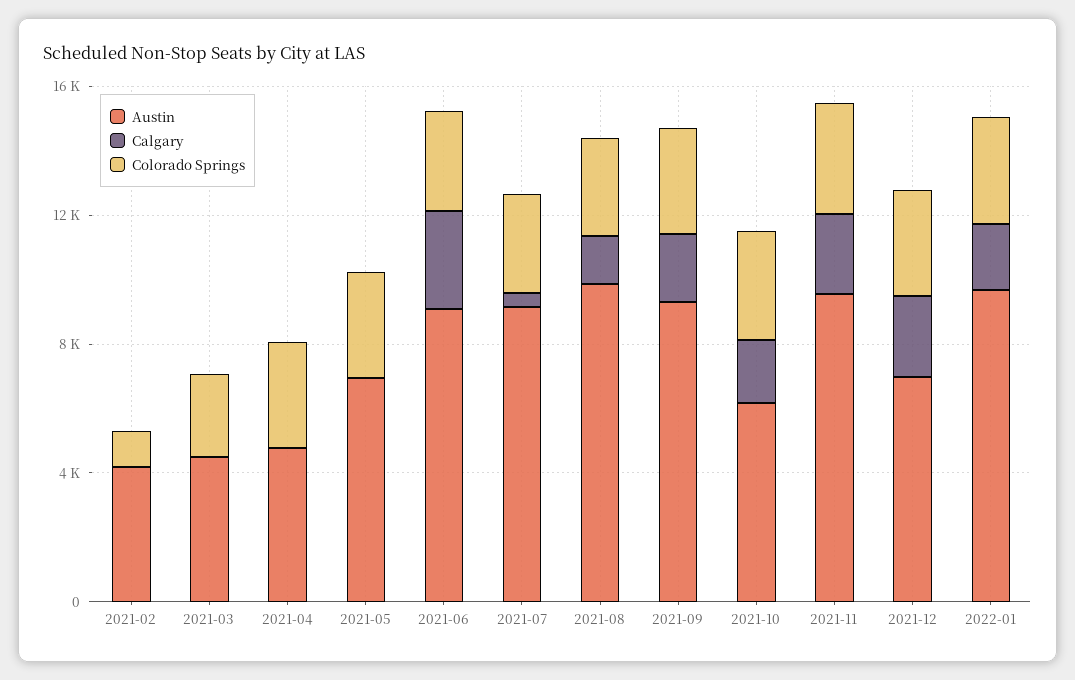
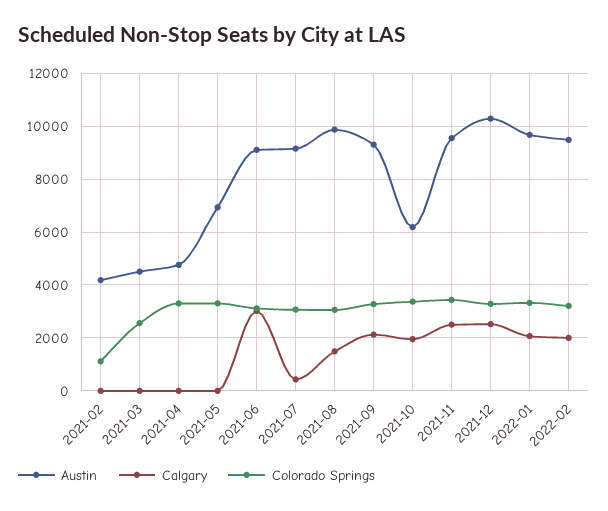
Austin, 2021-12: 7000 -> 10250
Austin, 2022-02: none -> 9500
Calgary, 2022-02: none -> 2000
Colorado Springs, 2022-02: none -> 3250

